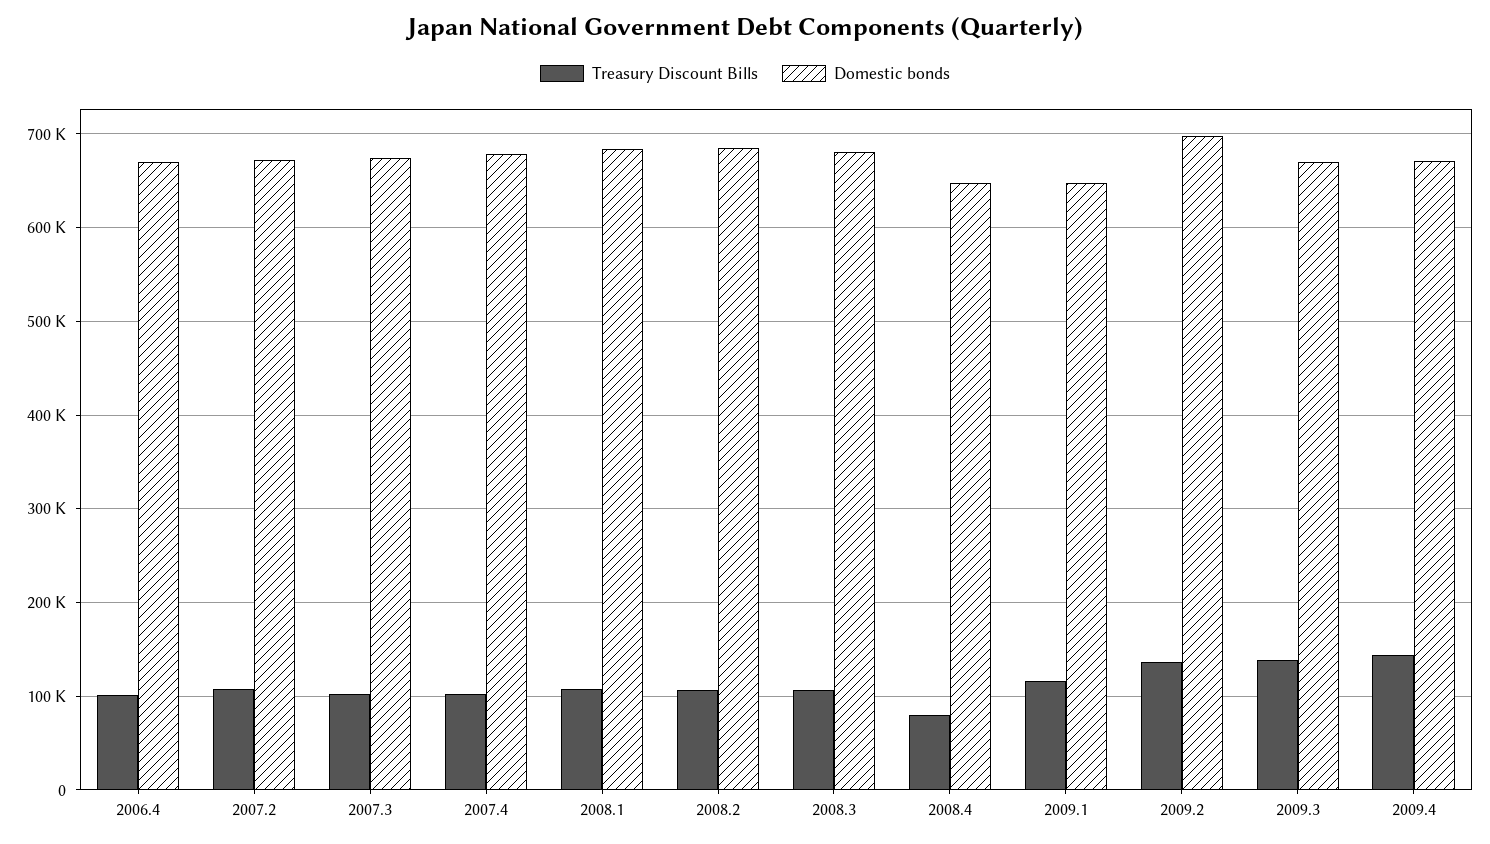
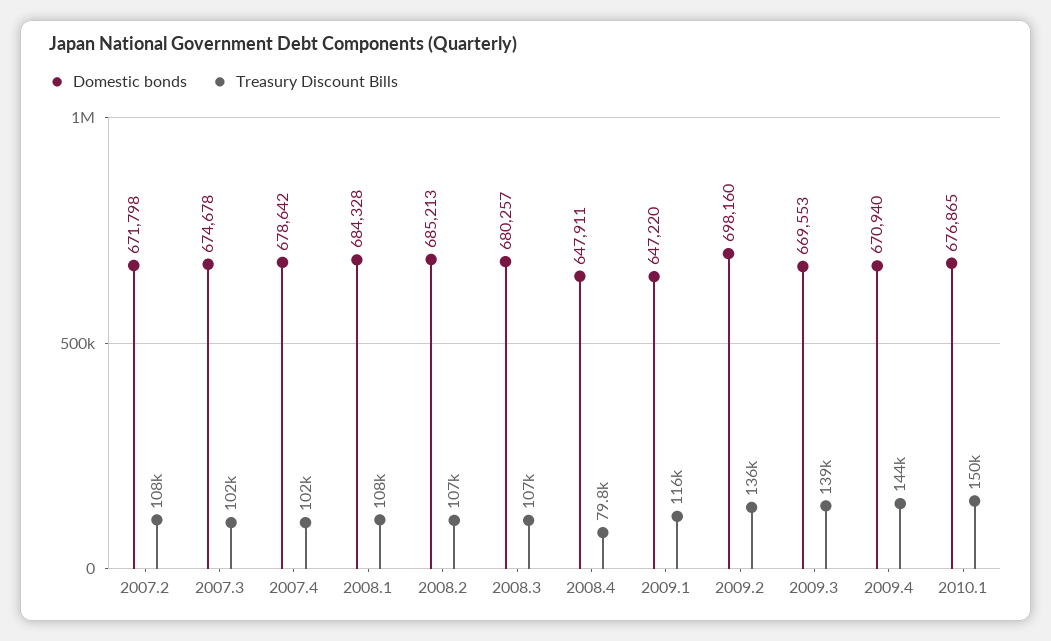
Treasury Discount Bills, 2006.4: 100000 -> none
Domestic bonds, 2006.4: 670000 -> none
Domestic bonds, 2010.1: none -> 676865
Treasury Discount Bills, 2010.1: none -> 150000

